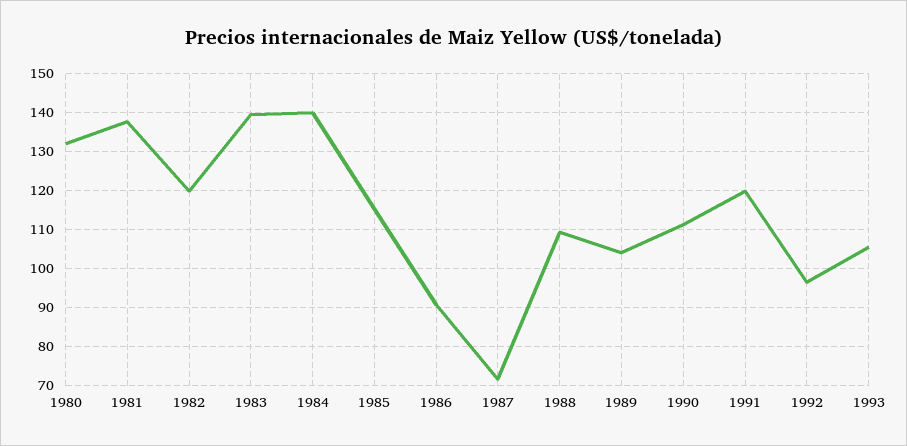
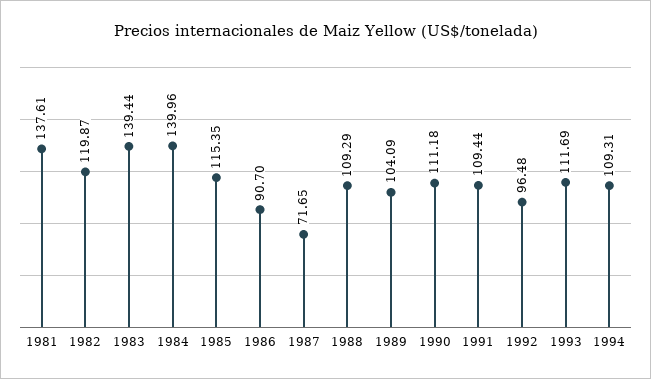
1980: 132 -> none
1991: 120 -> 109.44
1993: 106 -> 111.69
1994: none -> 109.31

